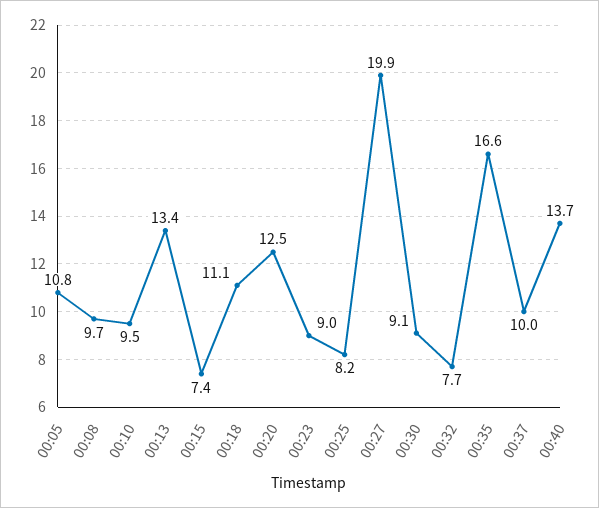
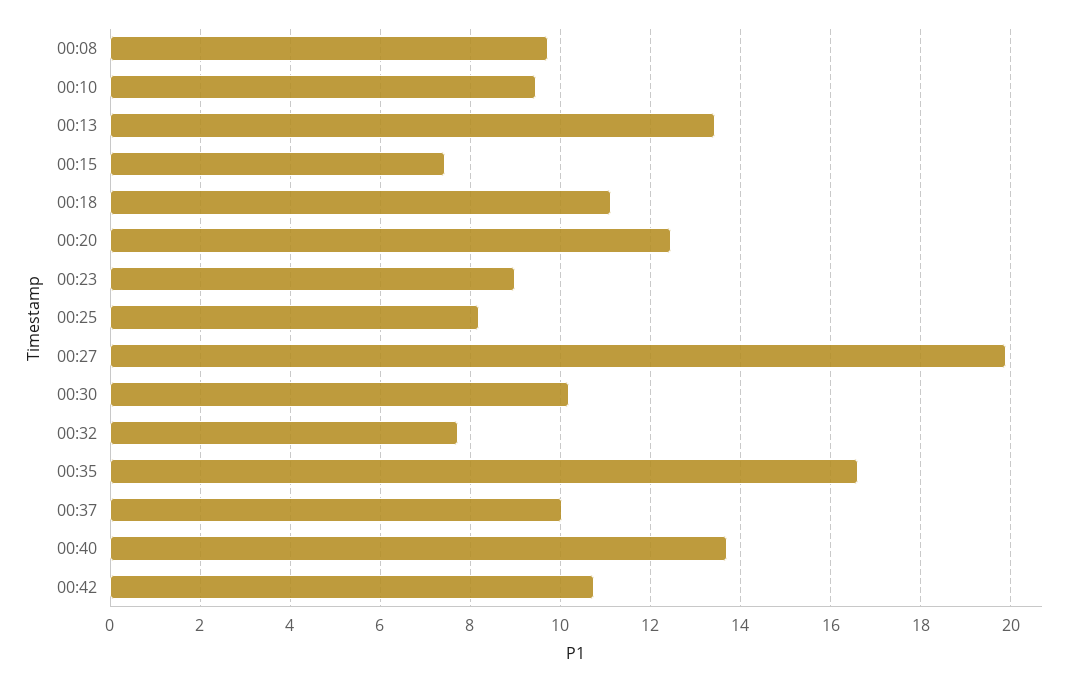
00:05: 10.8 -> none
00:30: 9.1 -> 10.2
00:42: none -> 10.8

